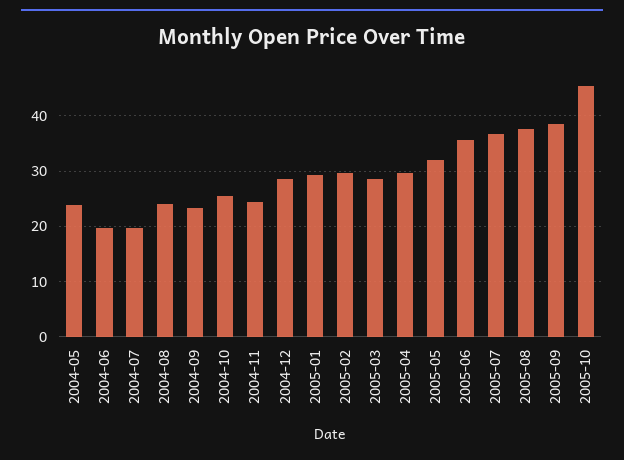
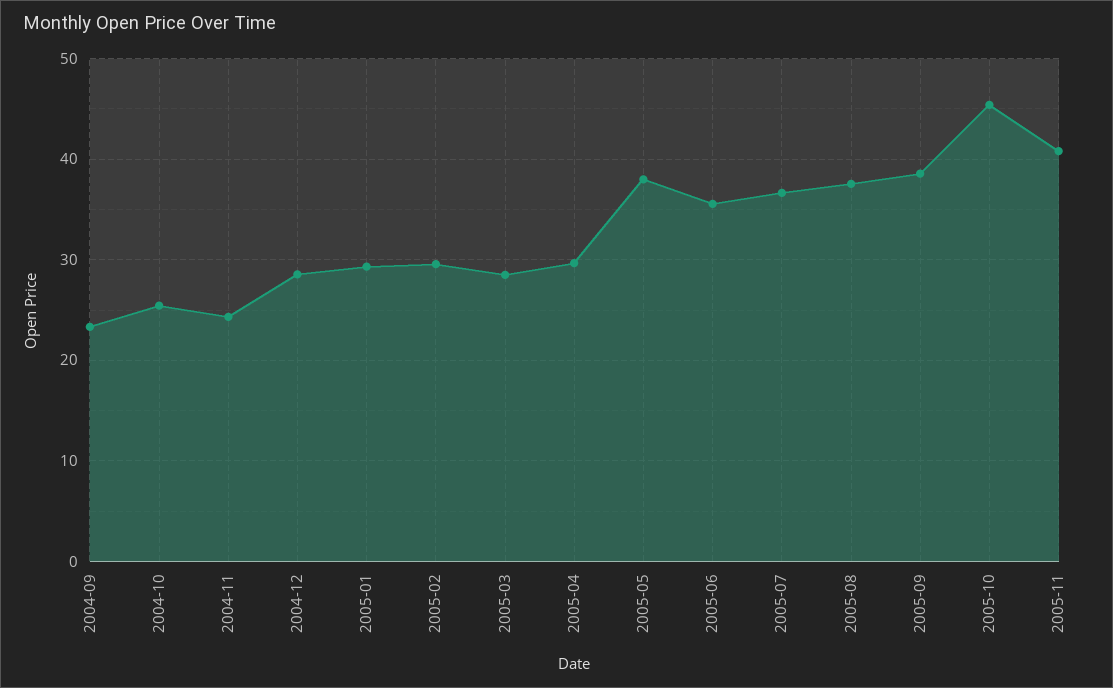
2004-05: 24 -> none
2004-06: 20 -> none
2004-07: 20 -> none
2004-08: 24 -> none
2005-05: 32 -> 38
2005-11: none -> 41

